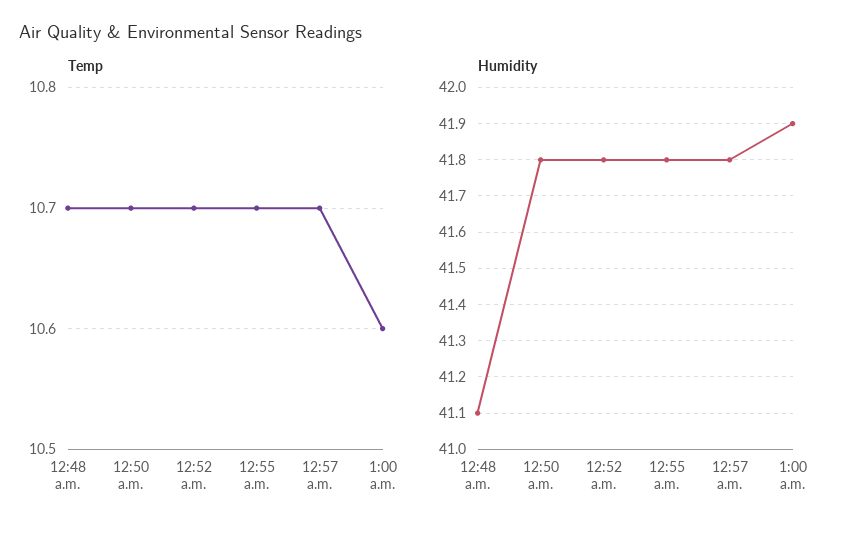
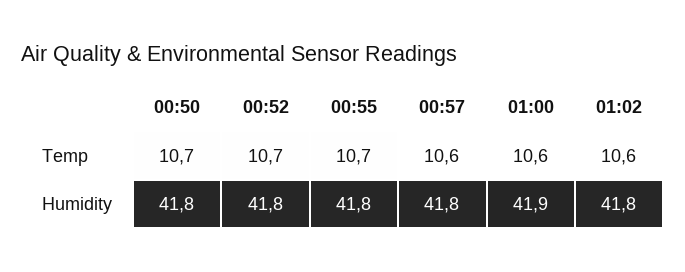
Temp, 12:48 a.m.: 10.7 -> none
Temp, 12:57 a.m.: 10.7 -> 10.6
Humidity, 12:48 a.m.: 41.1 -> none
Temp, 01:02: none -> 10.6
Humidity, 01:02: none -> 41.8

